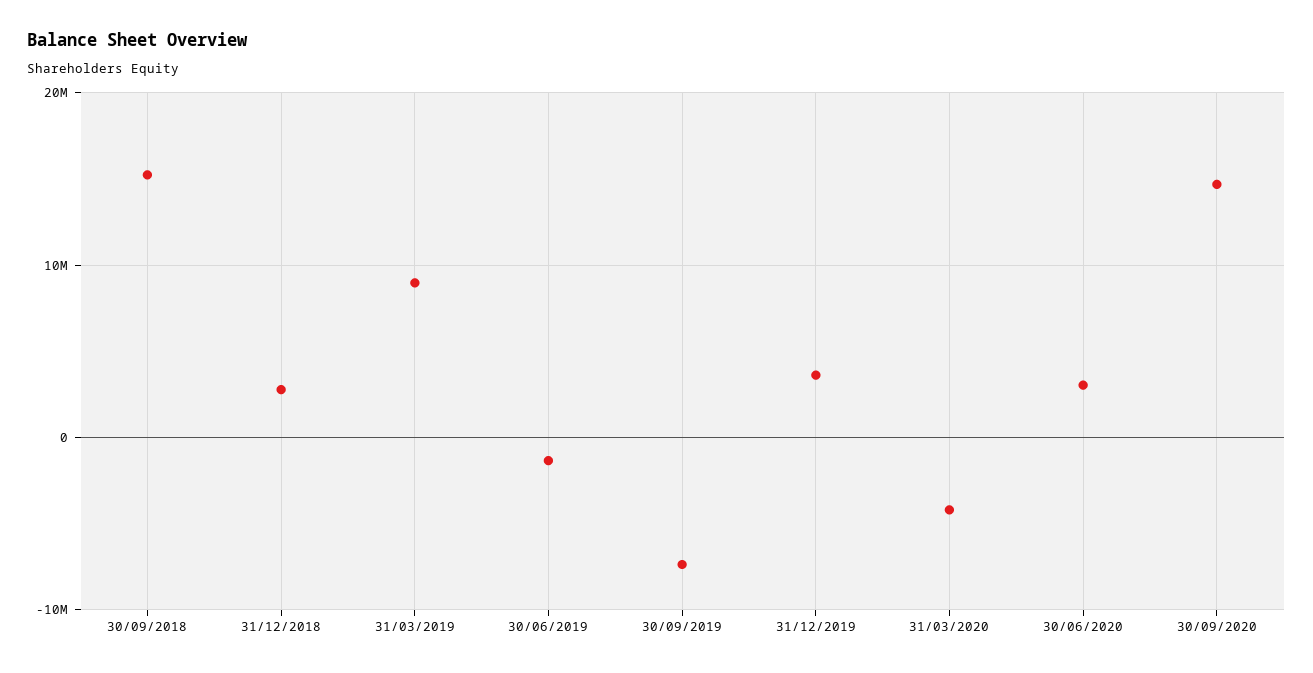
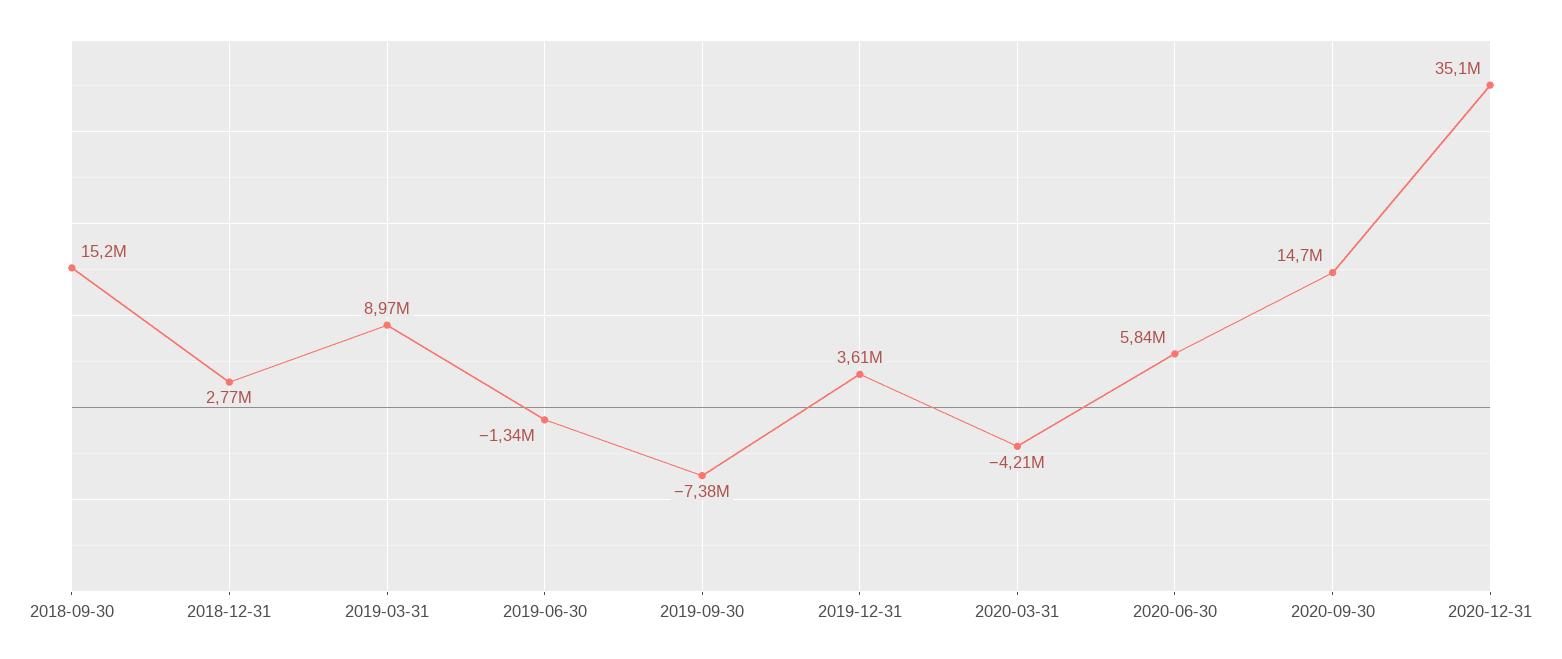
30/06/2020: 3000000 -> 5840000
2020-12-31: none -> 35100000

